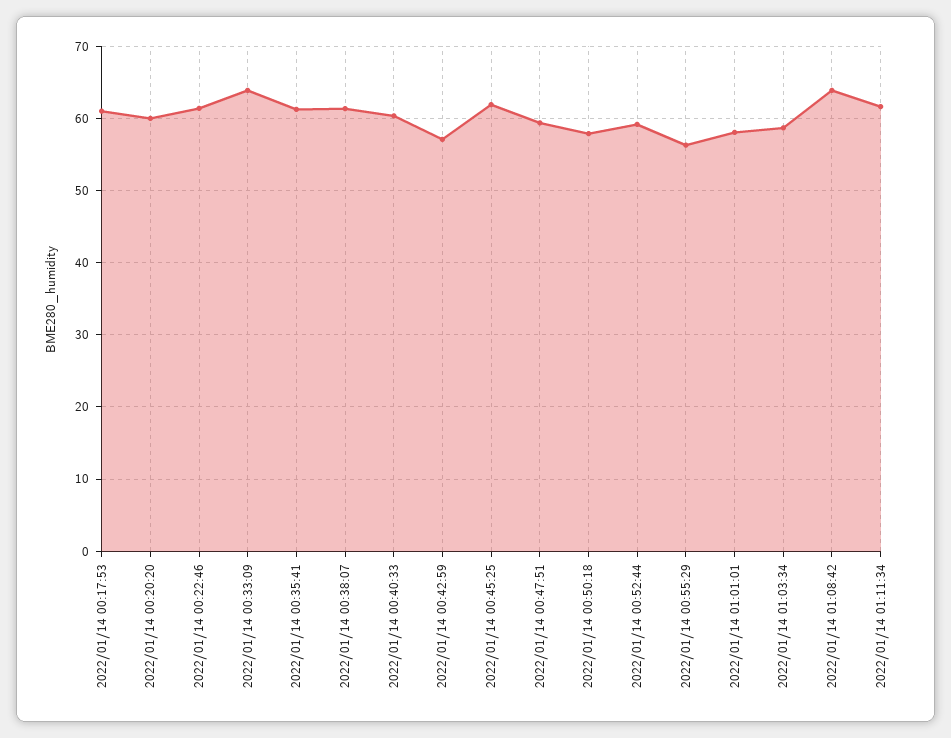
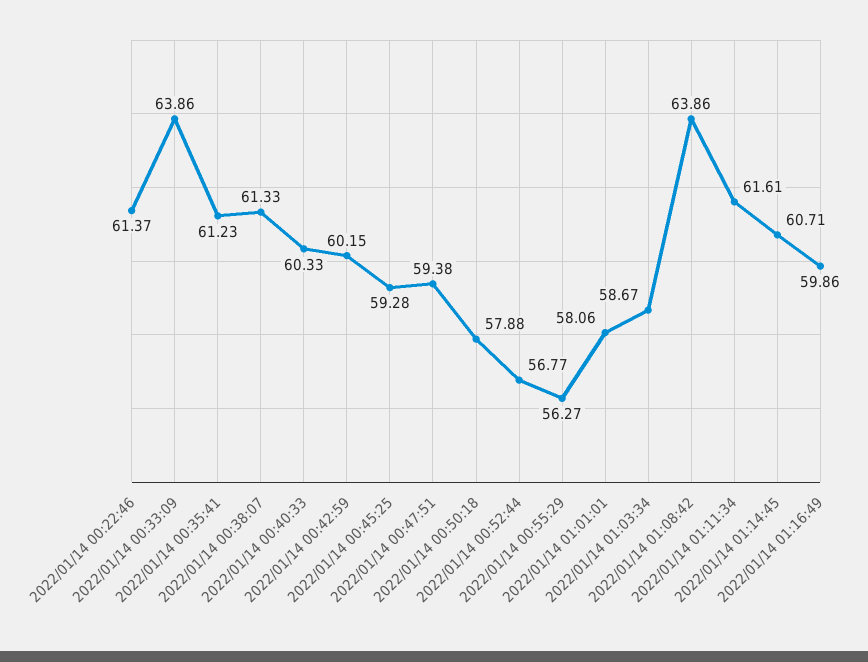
2022/01/14 00:17:53: 61 -> none
2022/01/14 00:20:20: 60 -> none
2022/01/14 00:42:59: 57 -> 60.15
2022/01/14 00:45:25: 62 -> 59.28
2022/01/14 00:52:44: 59 -> 56.77
2022/01/14 01:14:45: none -> 60.71
2022/01/14 01:16:49: none -> 59.86

